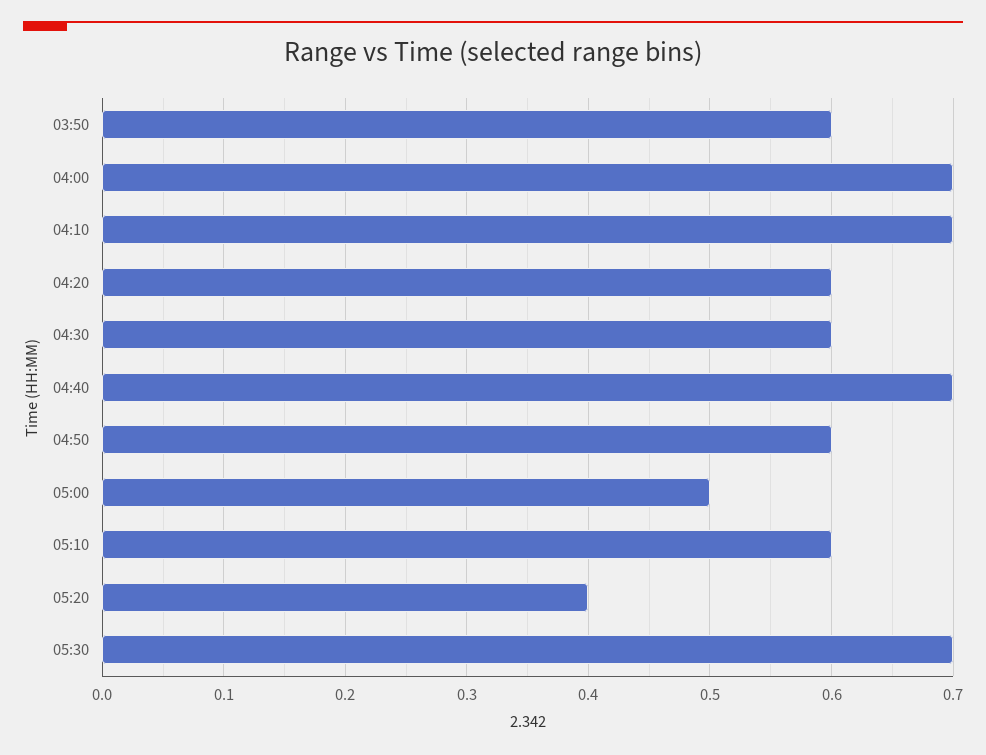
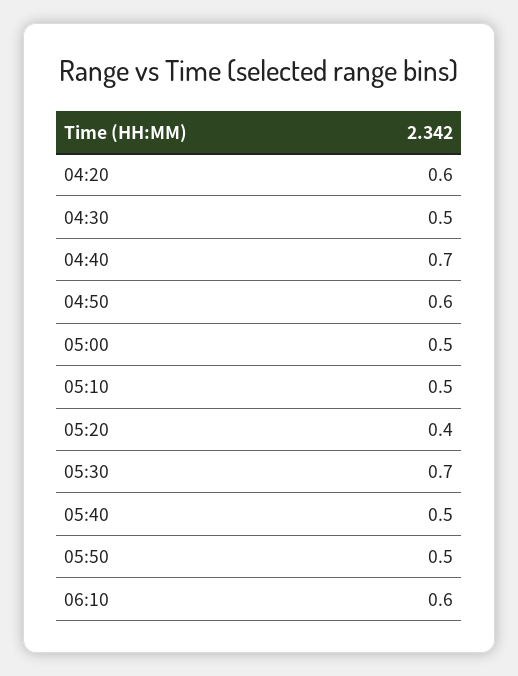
03:50: 0.6 -> none
04:00: 0.7 -> none
04:10: 0.7 -> none
04:30: 0.6 -> 0.5
05:10: 0.6 -> 0.5
05:40: none -> 0.5
05:50: none -> 0.5
06:10: none -> 0.6

